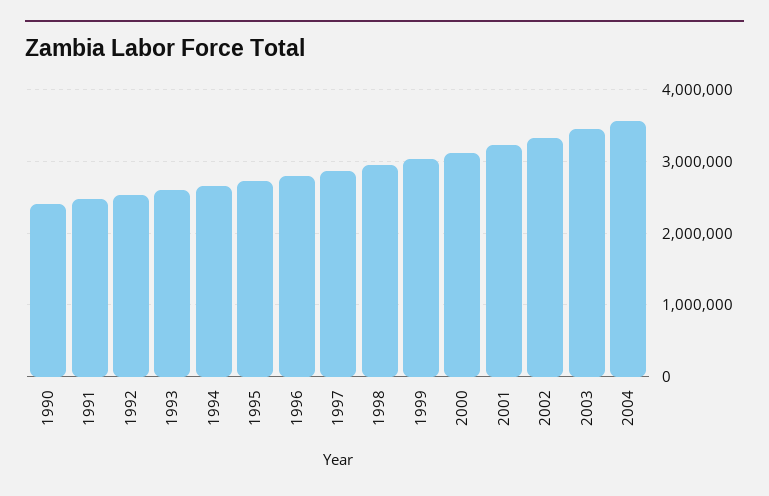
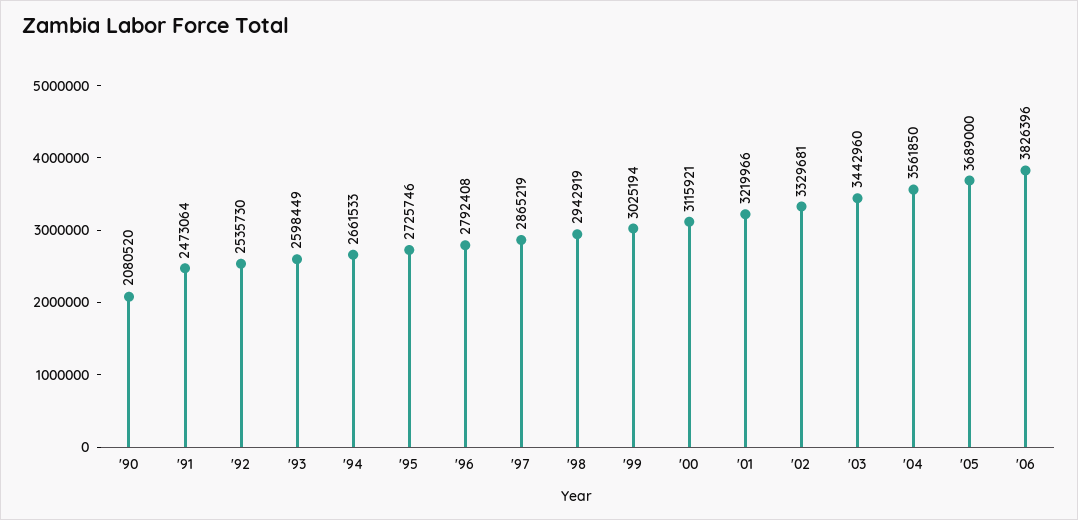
1990: 2400000 -> 2080520
'05: none -> 3689000
'06: none -> 3826396

